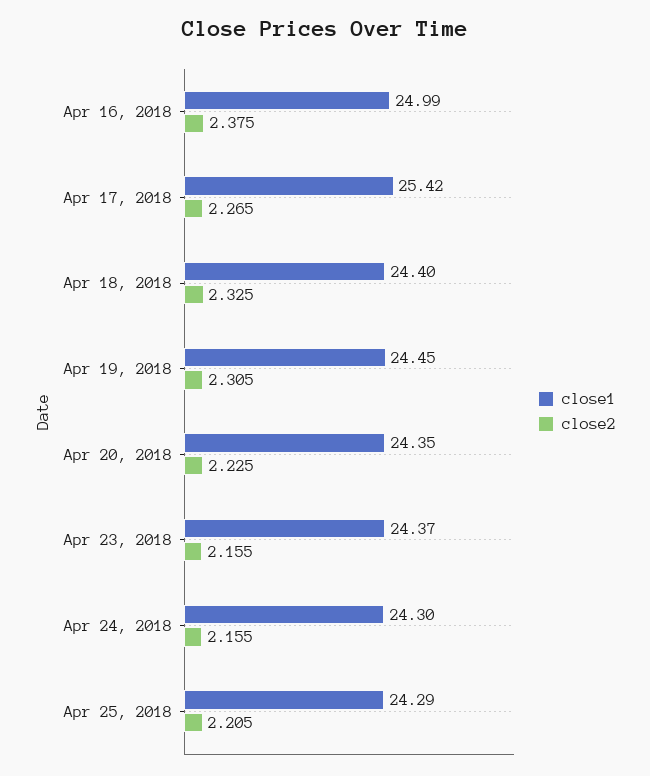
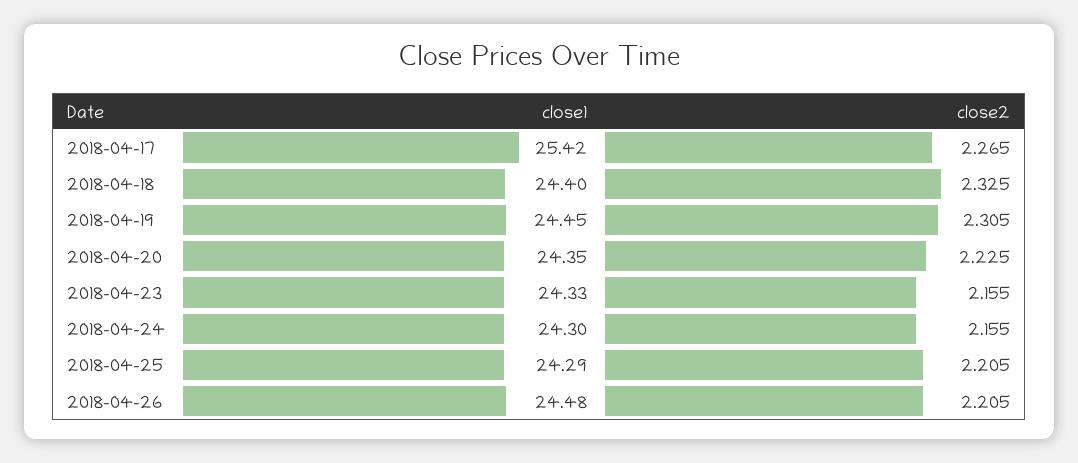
close1, Apr 16, 2018: 24.99 -> none
close2, Apr 16, 2018: 2.375 -> none
close1, Apr 23, 2018: 24.37 -> 24.33
close1, 2018-04-26: none -> 24.48
close2, 2018-04-26: none -> 2.205

